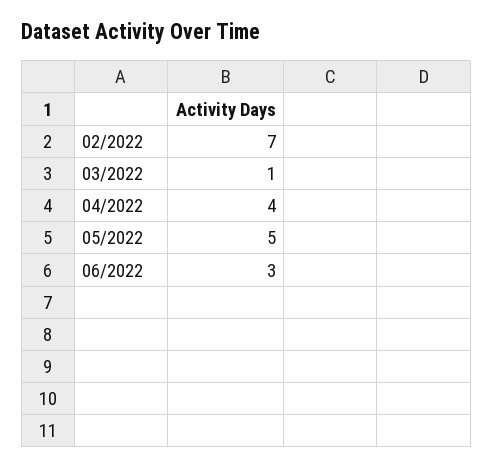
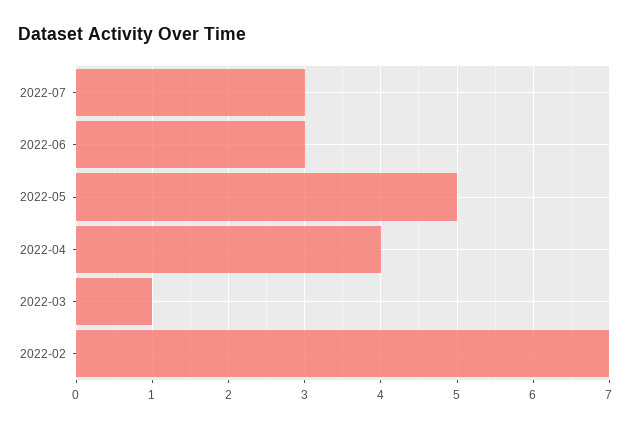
2022-07: none -> 3

